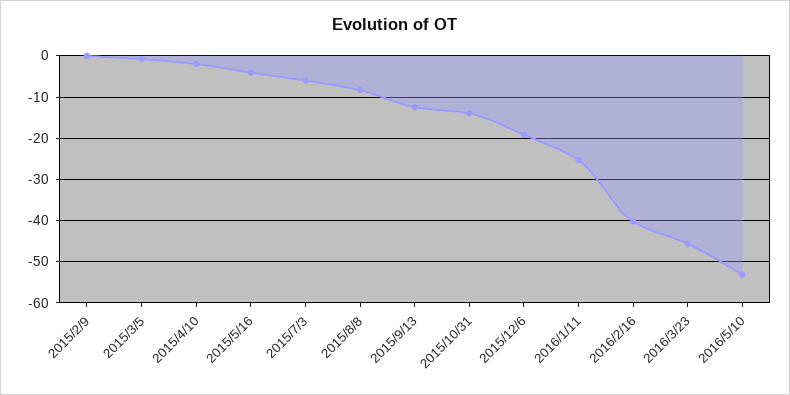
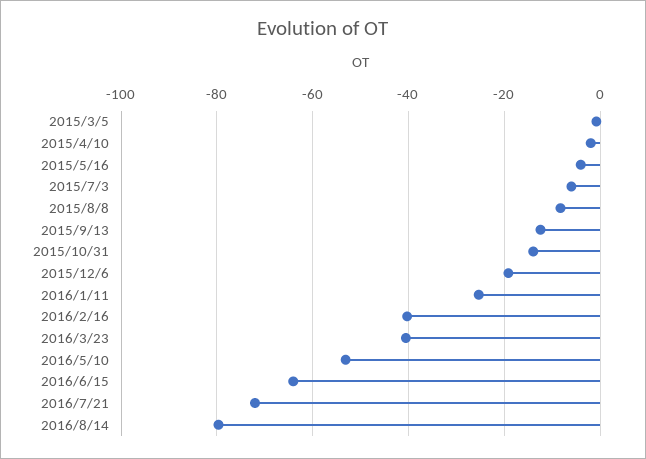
2015/2/9: 0 -> none
2016/3/23: -46 -> -40
2016/6/15: none -> -64
2016/7/21: none -> -72
2016/8/14: none -> -80

